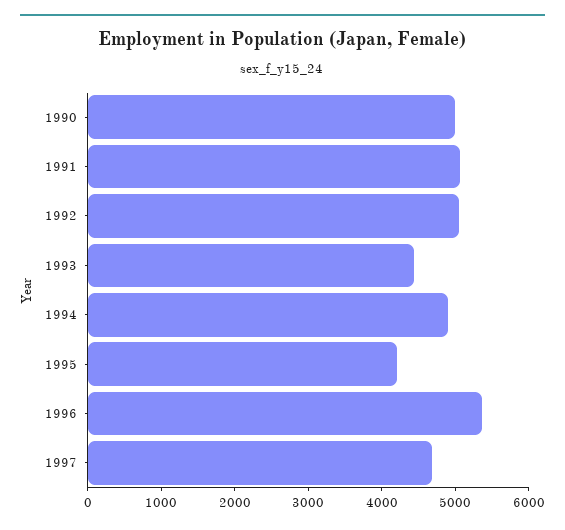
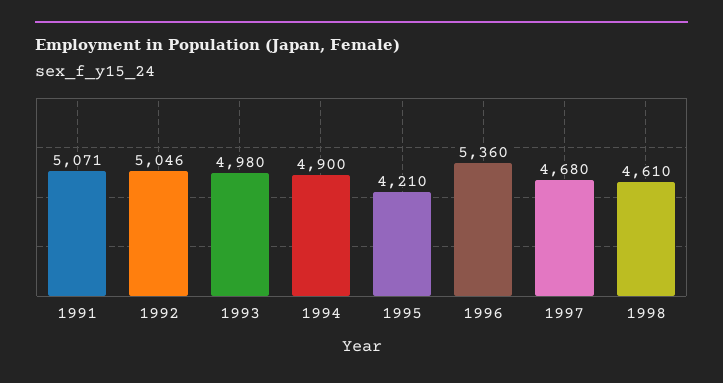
1990: 5000 -> none
1993: 4400 -> 4980
1998: none -> 4610

